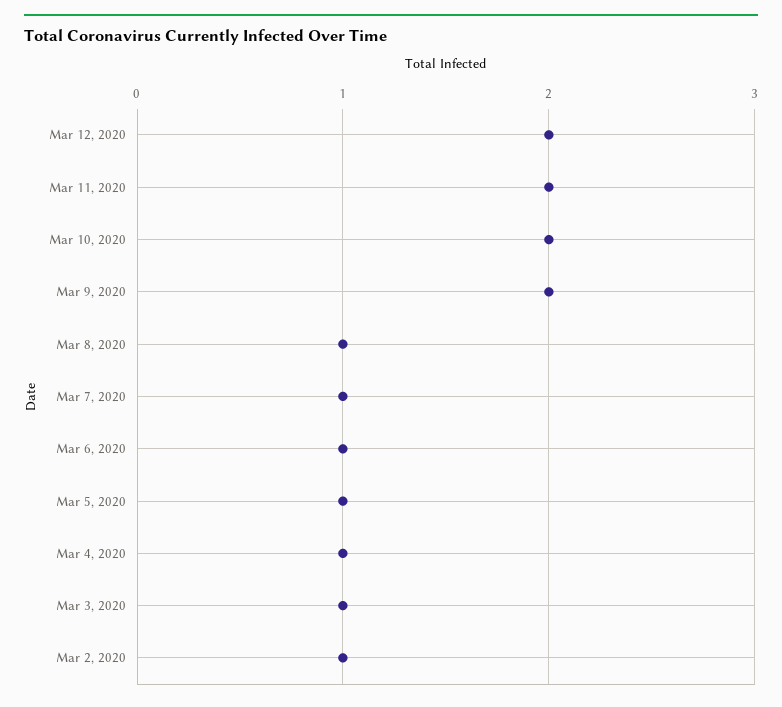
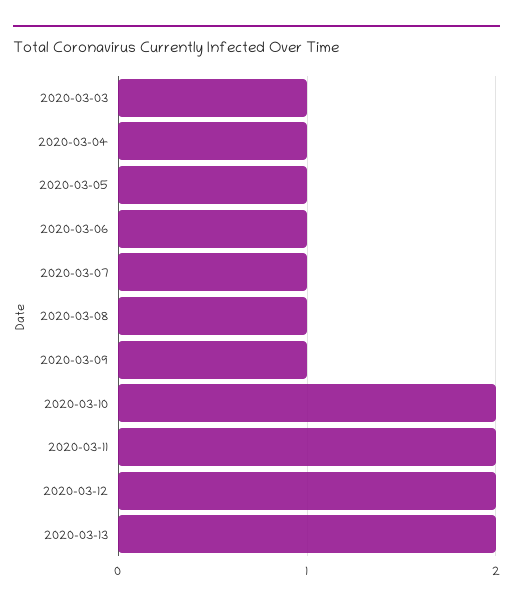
Mar 9, 2020: 2 -> 1
Mar 2, 2020: 1 -> none
2020-03-13: none -> 2

